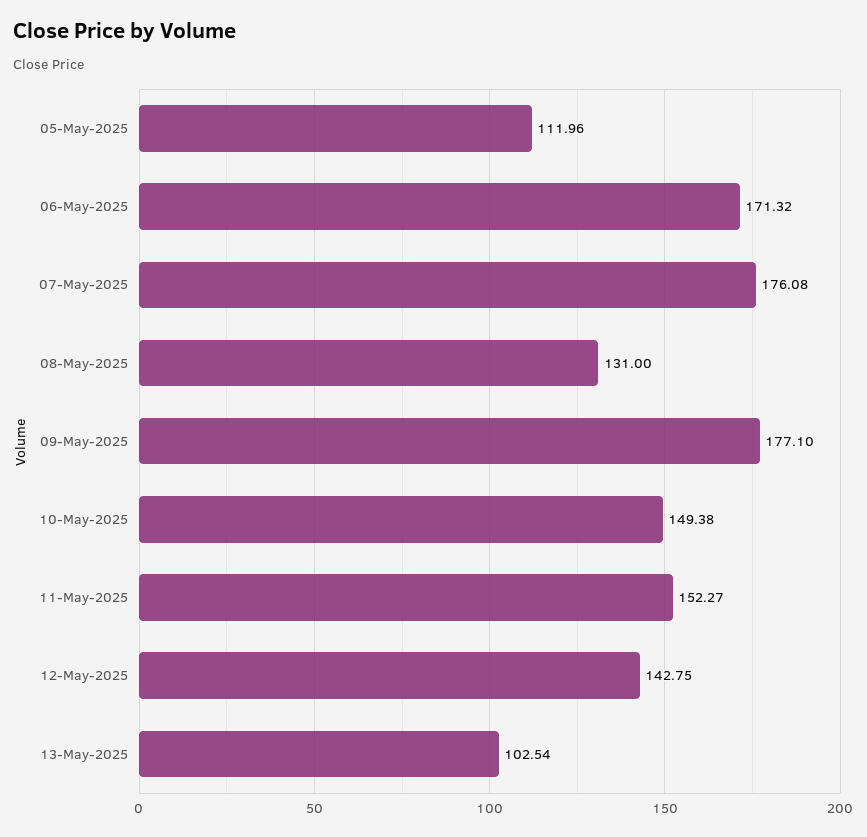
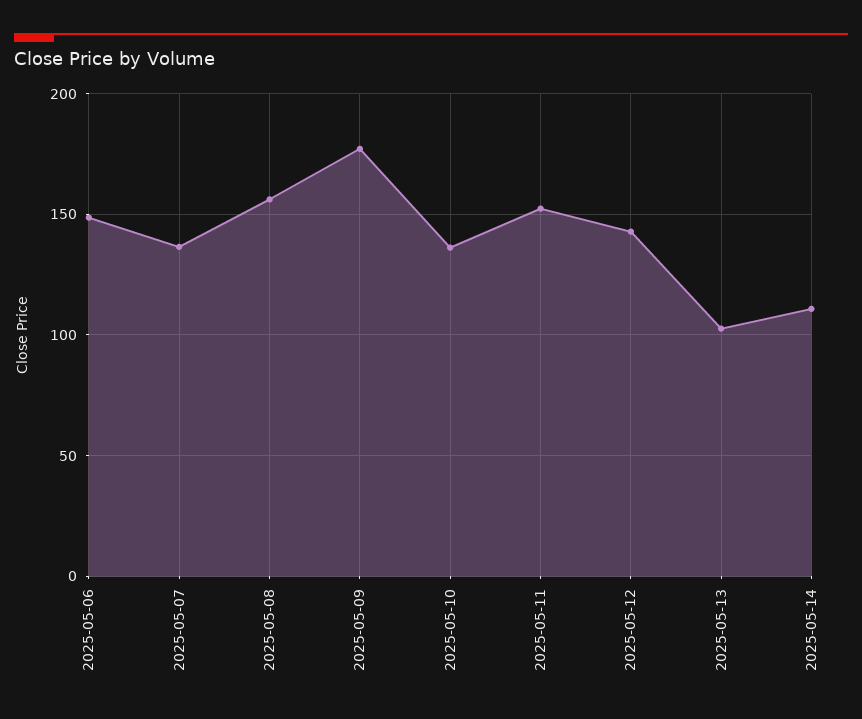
05-May-2025: 111.96 -> none
06-May-2025: 171.32 -> 150
07-May-2025: 176.08 -> 135
08-May-2025: 131 -> 155
10-May-2025: 149.38 -> 135
2025-05-14: none -> 110

